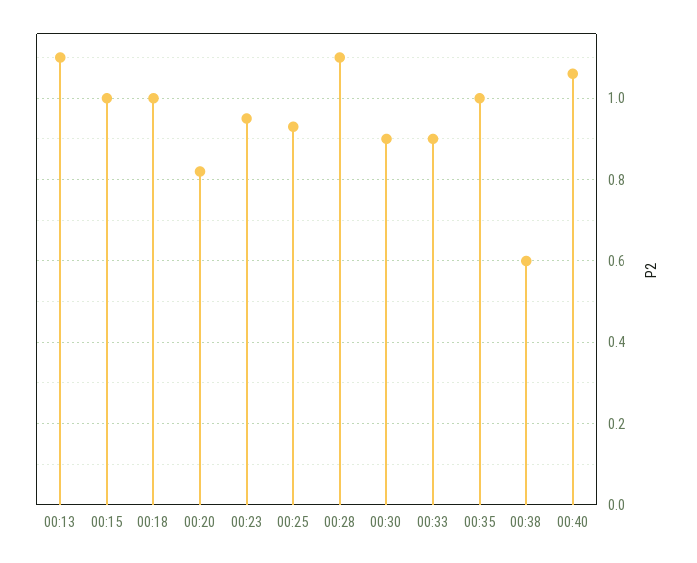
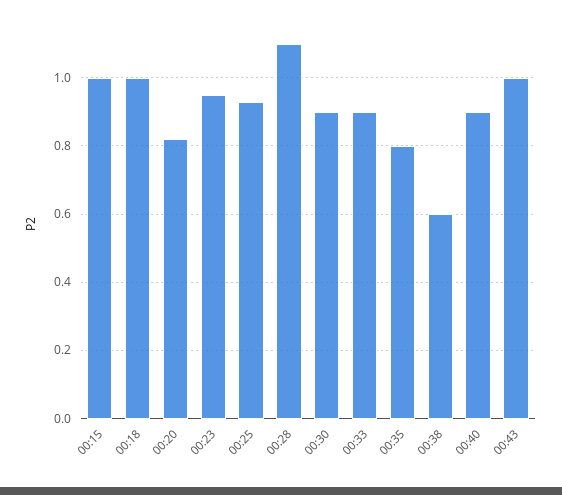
00:13: 1.1 -> none
00:35: 1 -> 0.8
00:40: 1.05 -> 0.9
00:43: none -> 1

